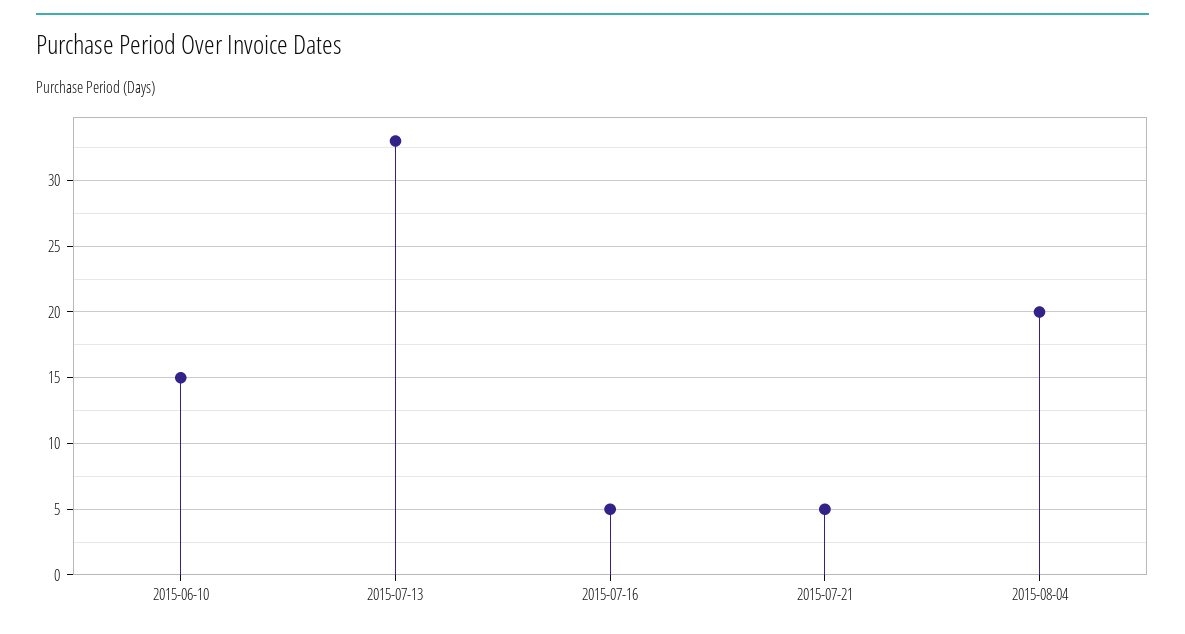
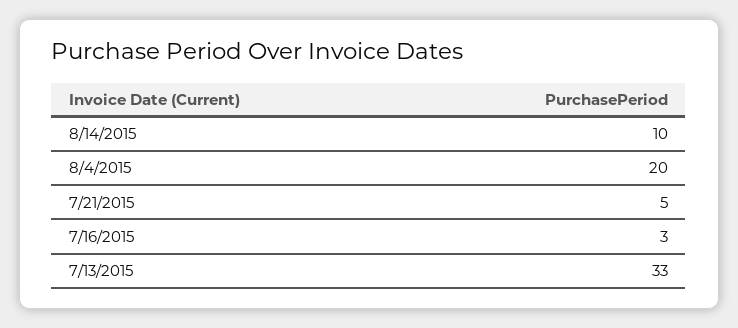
2015-06-10: 15 -> none
2015-07-16: 5 -> 3
8/14/2015: none -> 10

